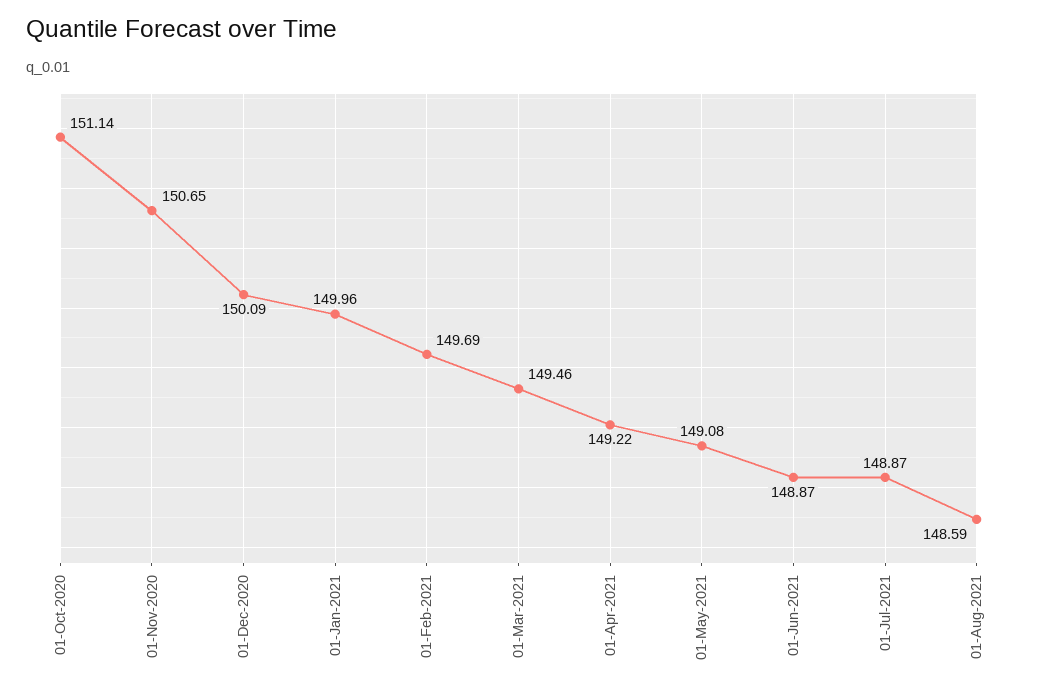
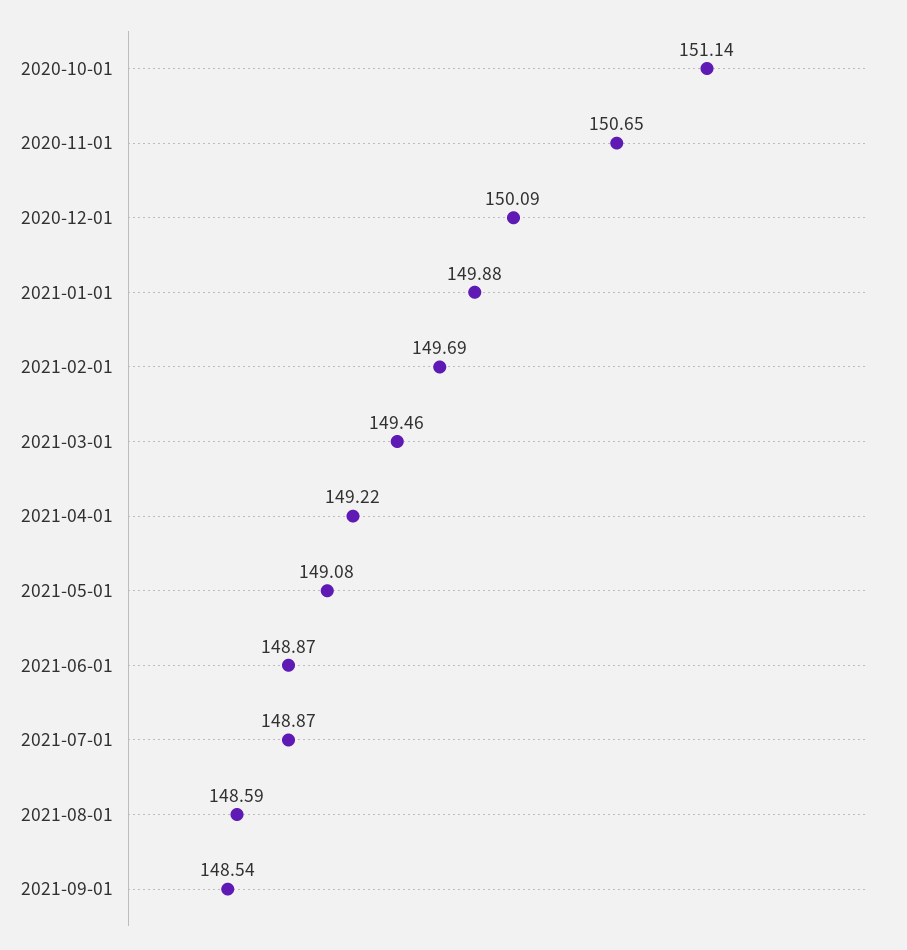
01-Jan-2021: 149.96 -> 149.88
2021-09-01: none -> 148.54

